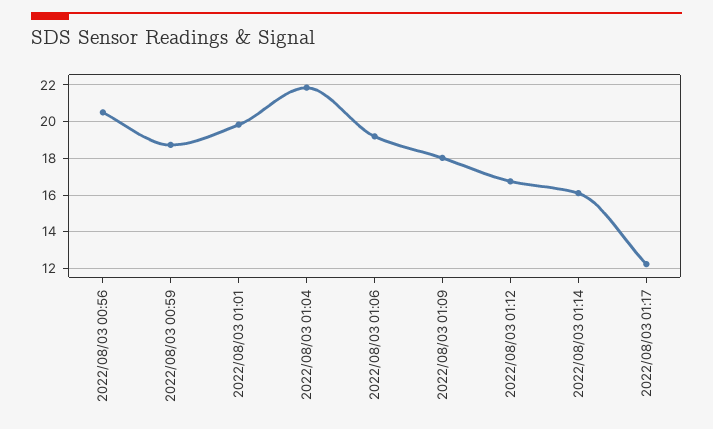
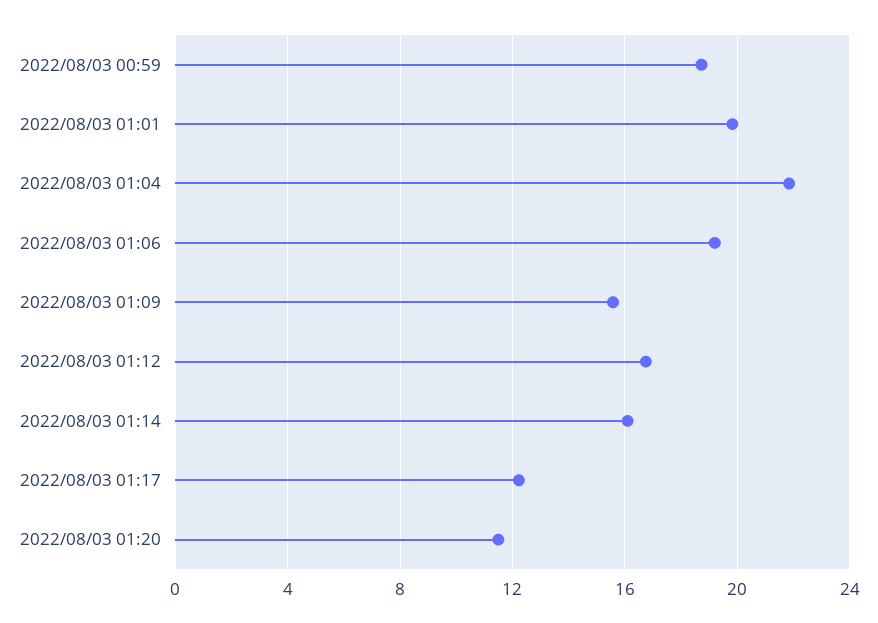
2022/08/03 00:56: 20.5 -> none
2022/08/03 01:09: 18 -> 15.5
2022/08/03 01:20: none -> 11.5

